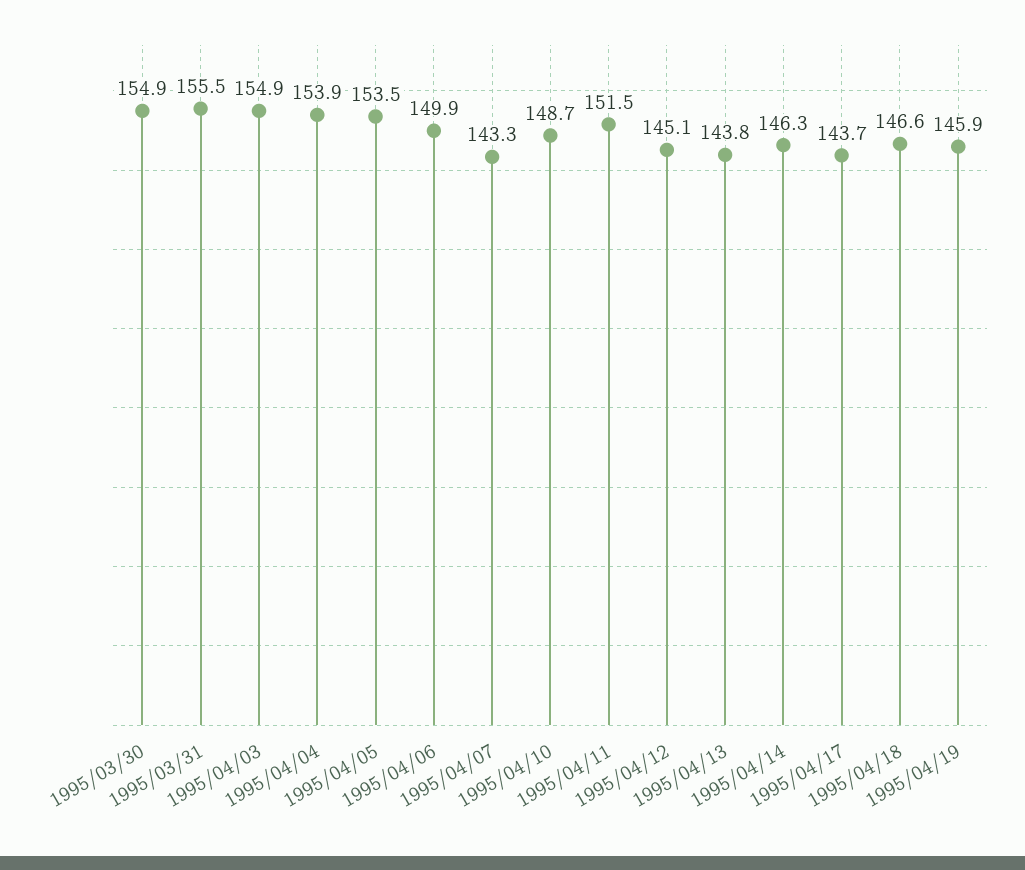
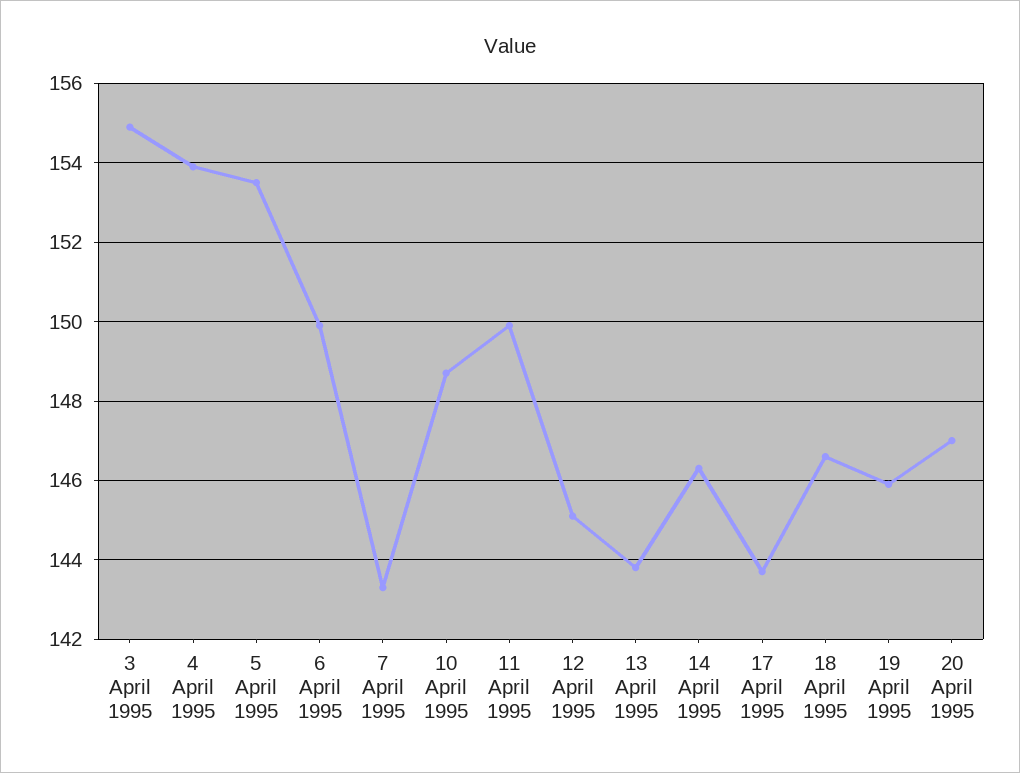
1995/03/30: 154.9 -> none
1995/03/31: 155.5 -> none
1995/04/11: 151.5 -> 150
20 April 1995: none -> 147

